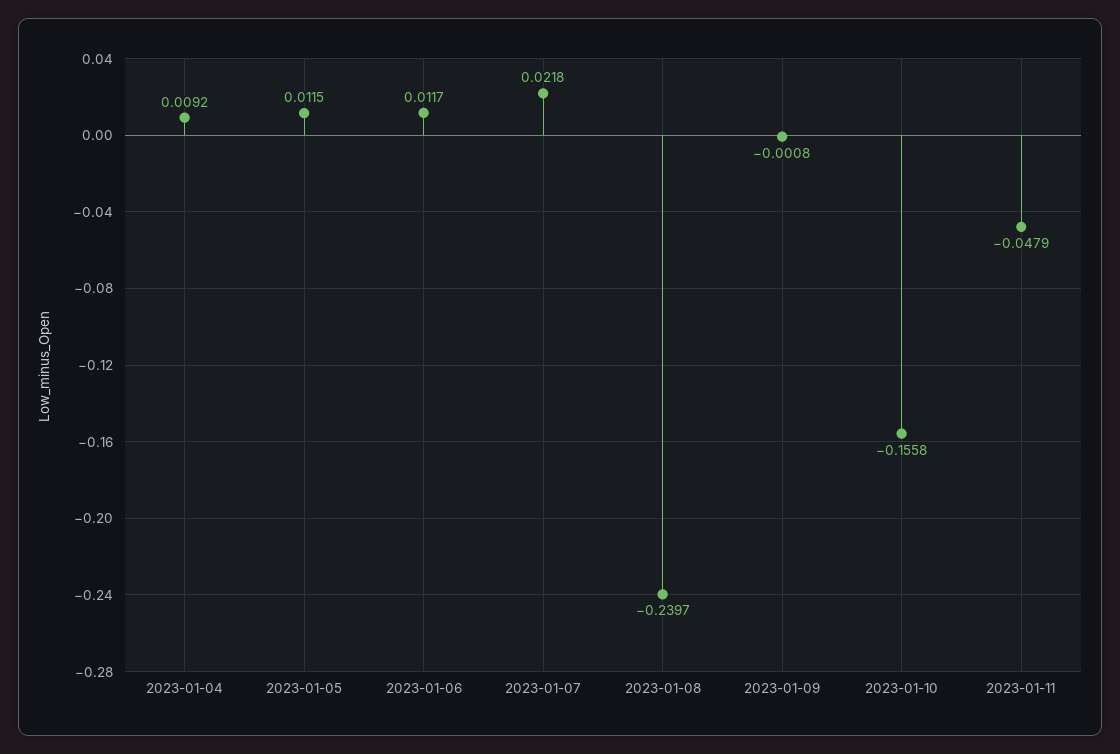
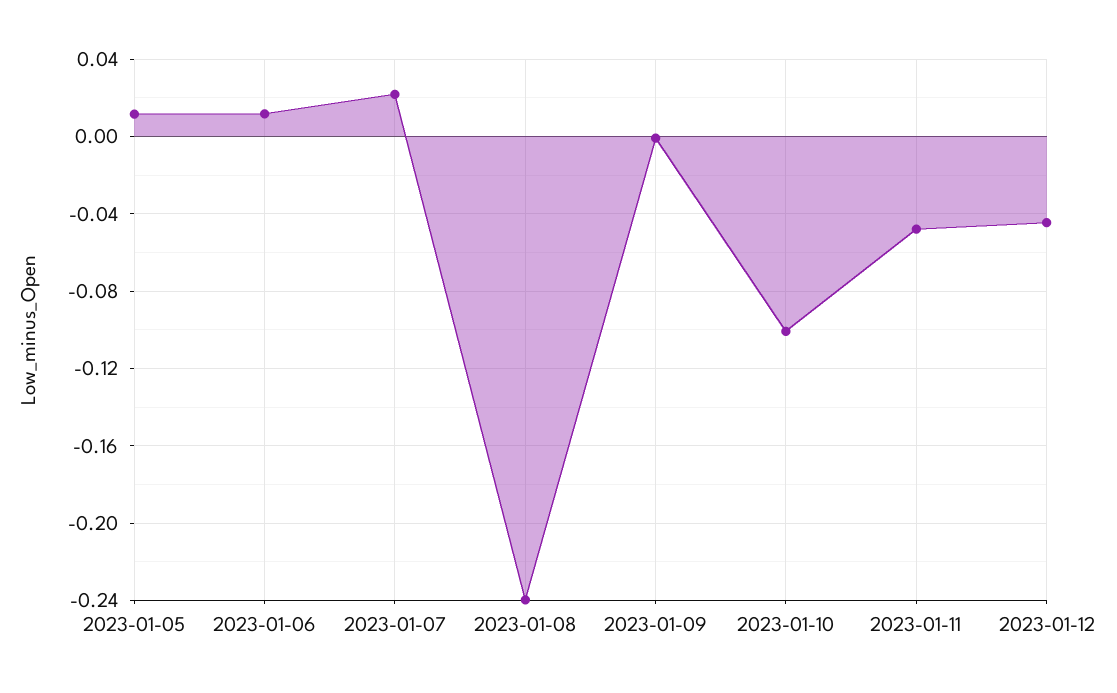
2023-01-04: 0.0092 -> none
2023-01-10: -0.1558 -> -0.1
2023-01-12: none -> -0.045

